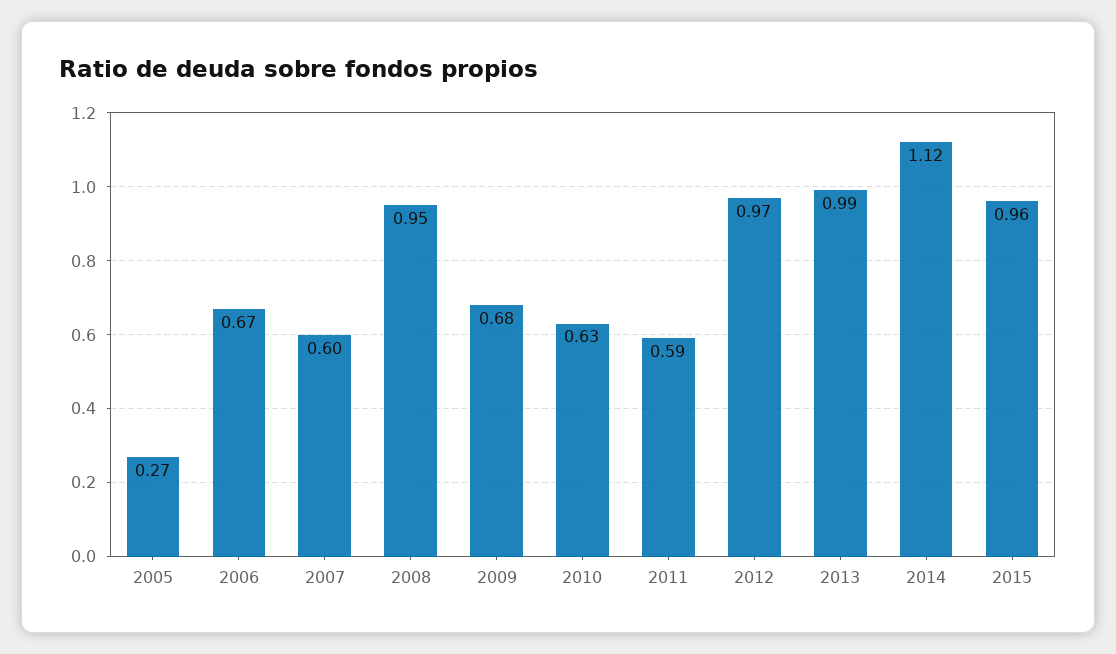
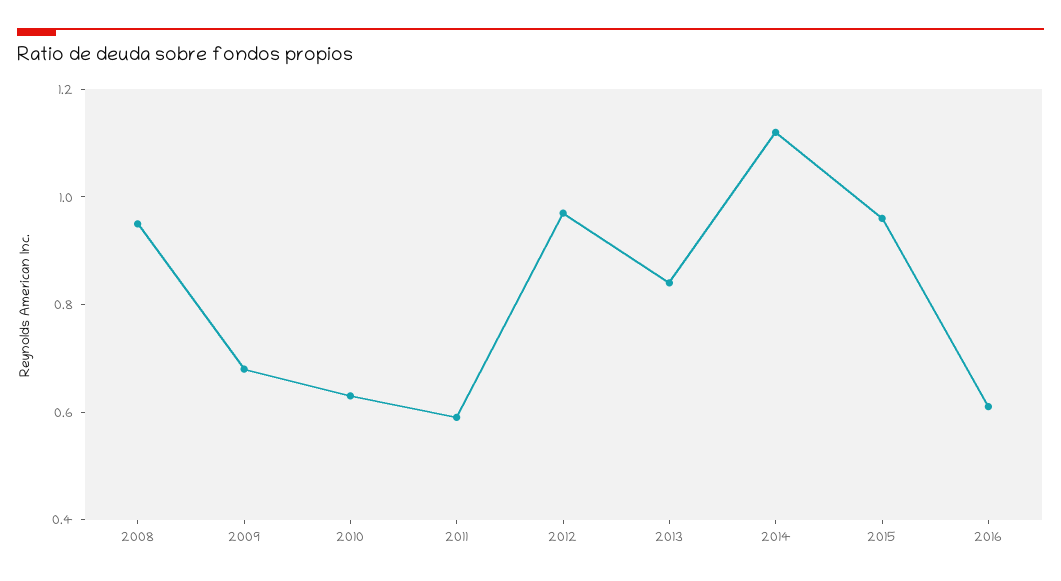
2005: 0.27 -> none
2006: 0.67 -> none
2007: 0.6 -> none
2013: 0.99 -> 0.85
2016: none -> 0.6

